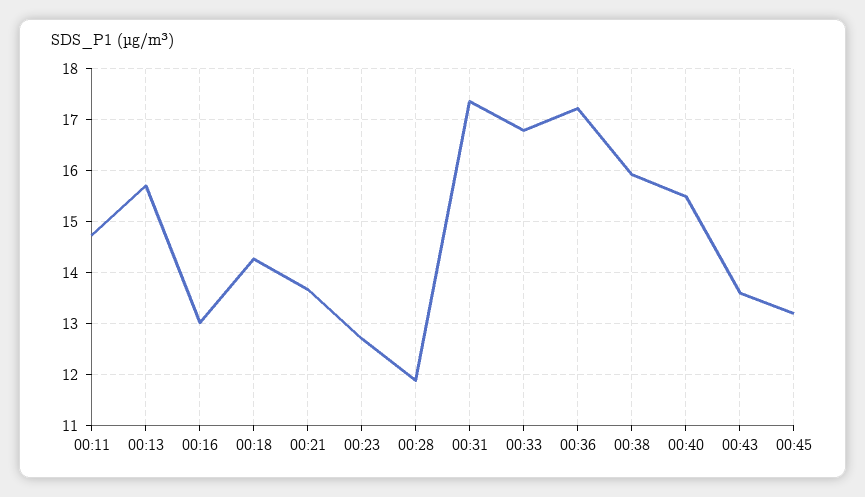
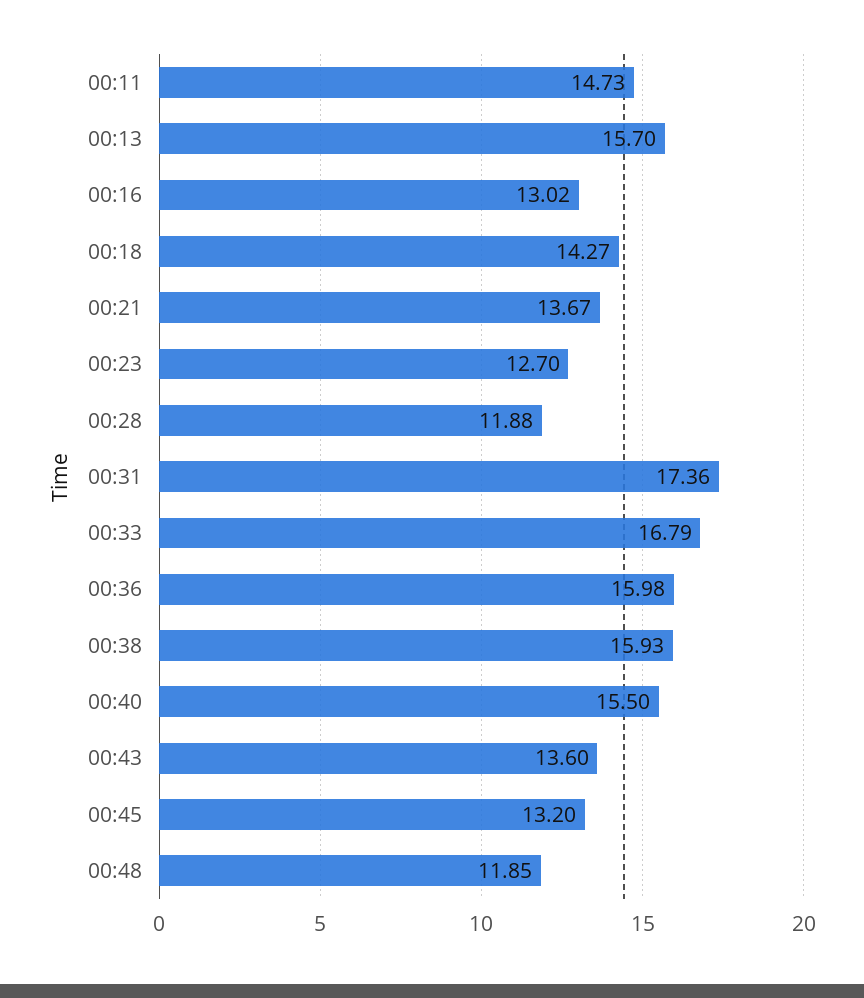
00:36: 17.2 -> 15.98
00:48: none -> 11.85

